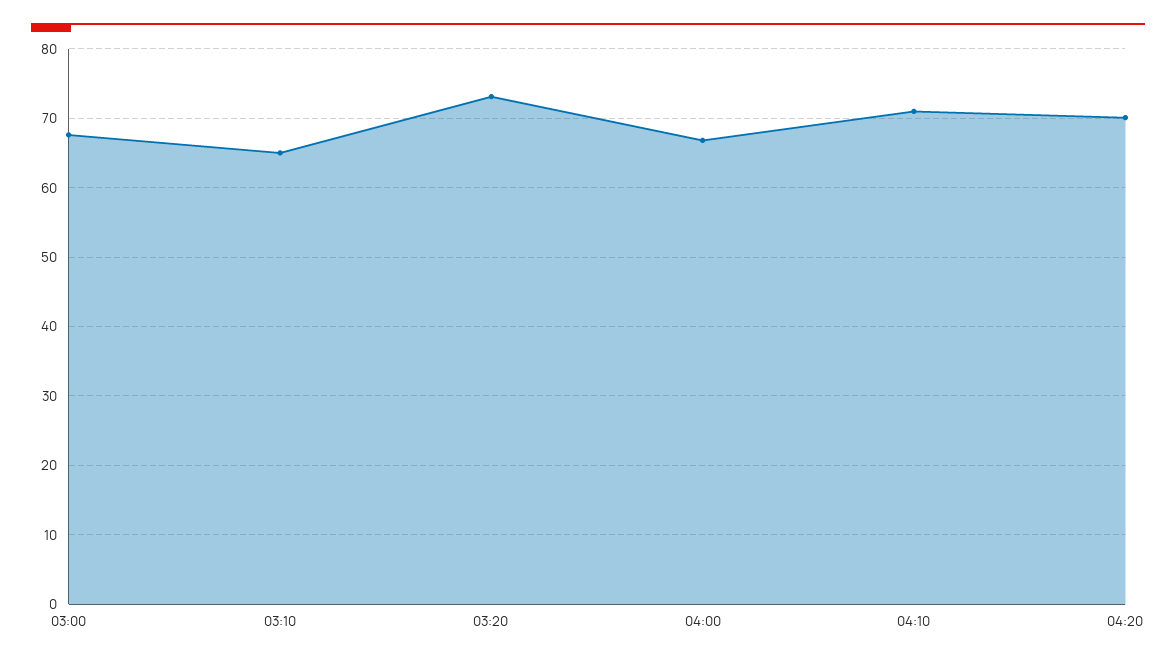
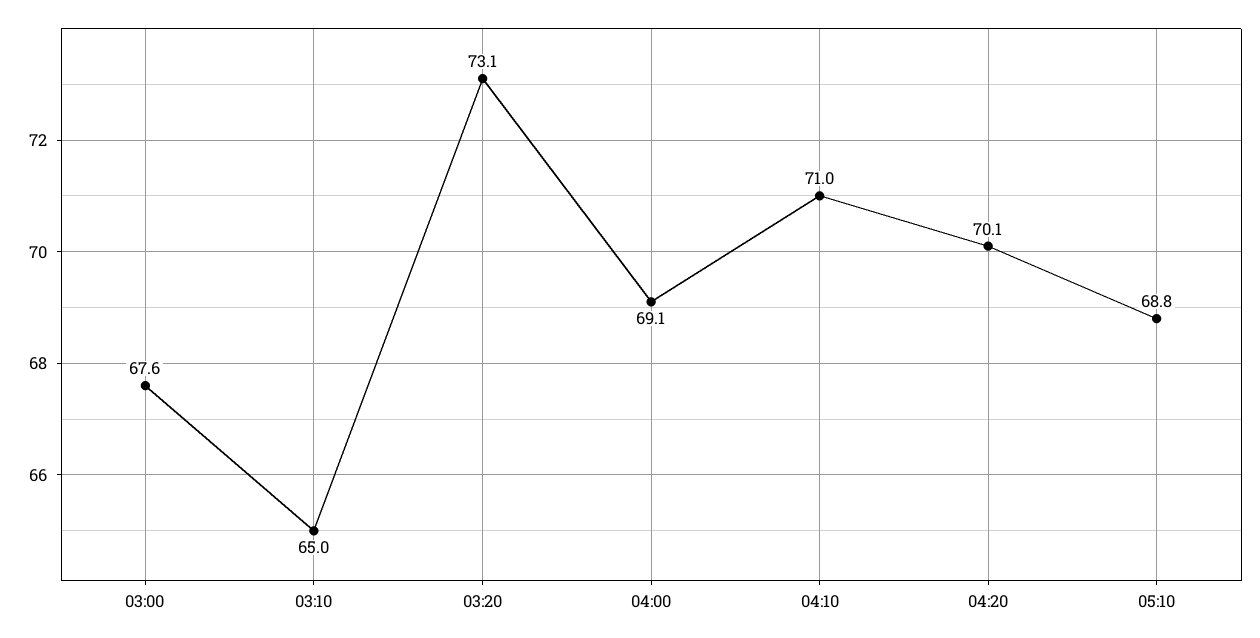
04:00: 67 -> 69.1
05:10: none -> 68.8

